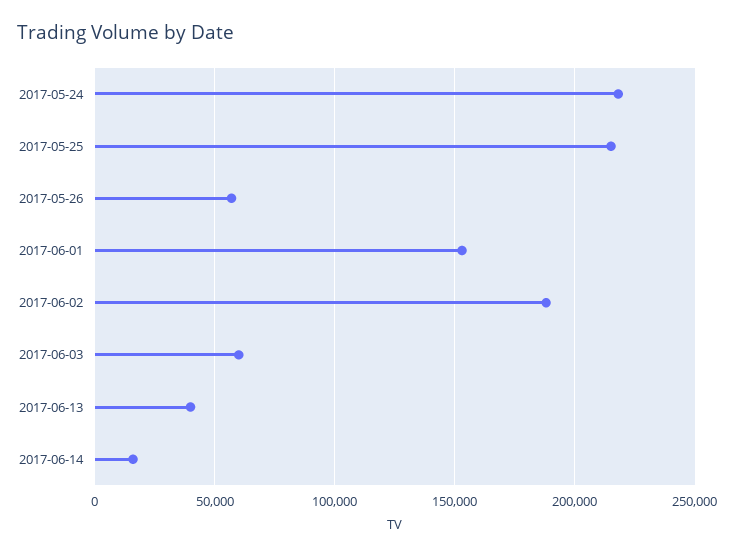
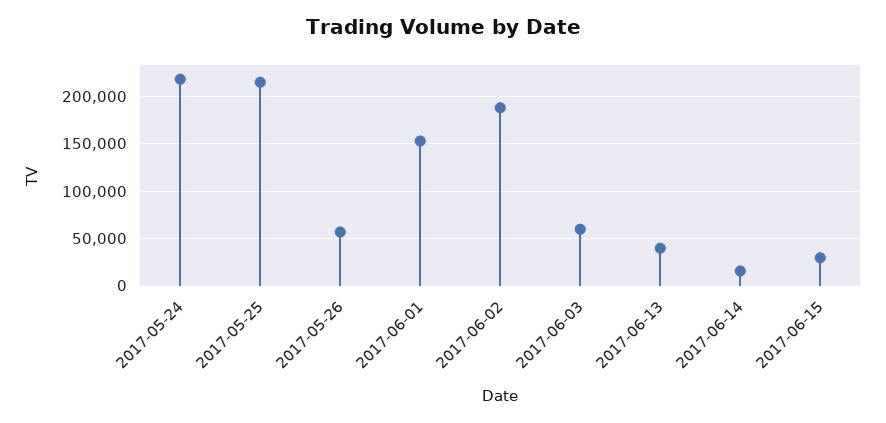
2017-06-15: none -> 30000

